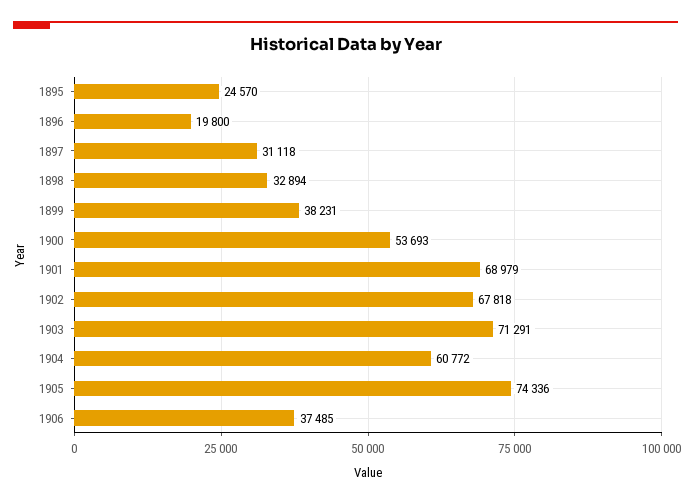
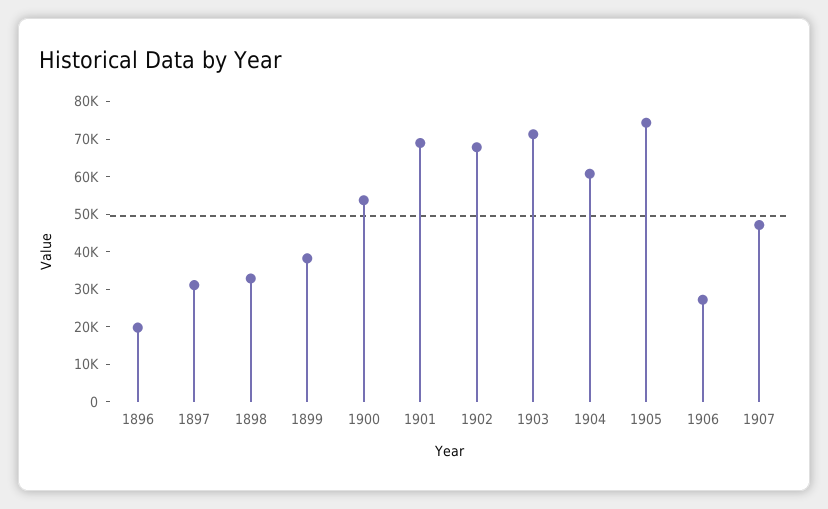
1895: 24570 -> none
1906: 37485 -> 27500
1907: none -> 47500

